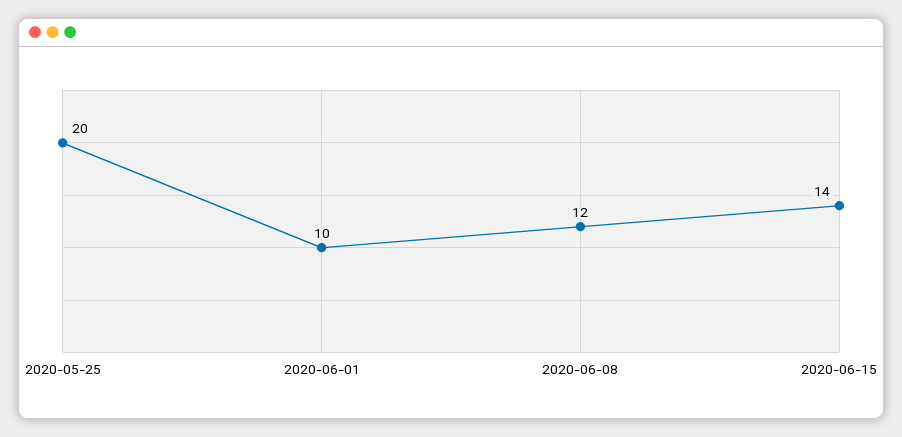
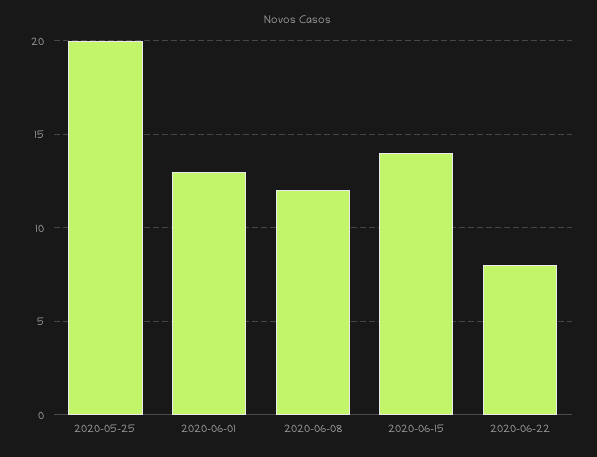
2020-06-01: 10 -> 13
2020-06-22: none -> 8

